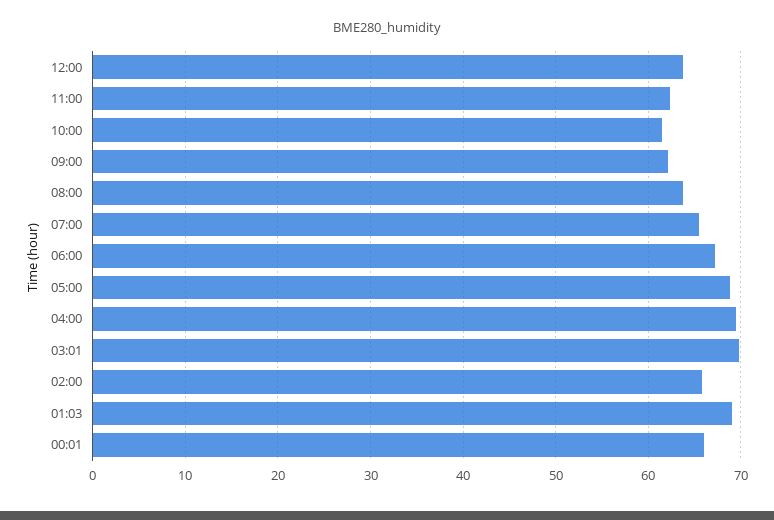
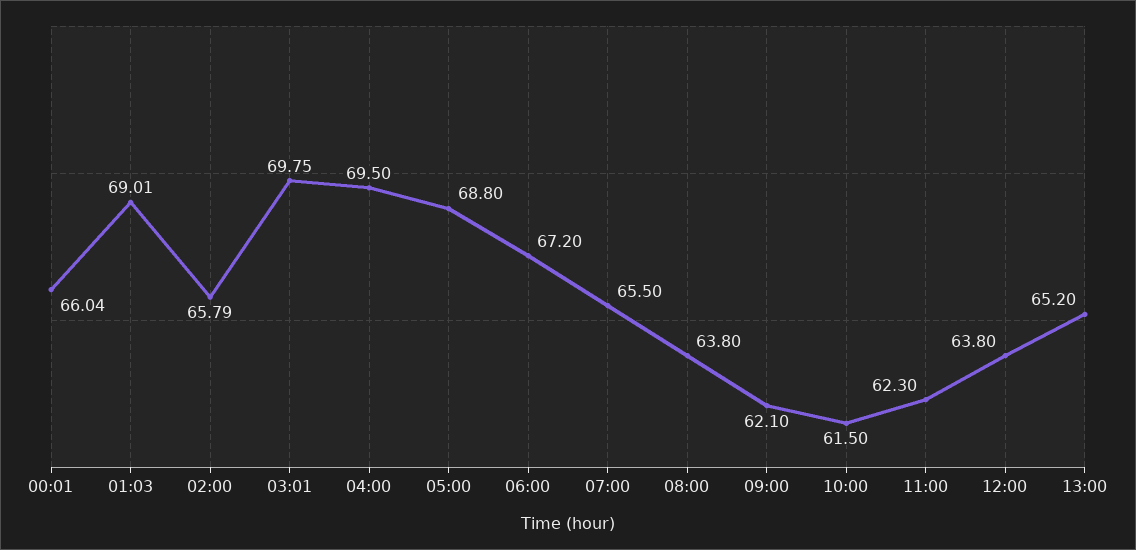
13:00: none -> 65.2

